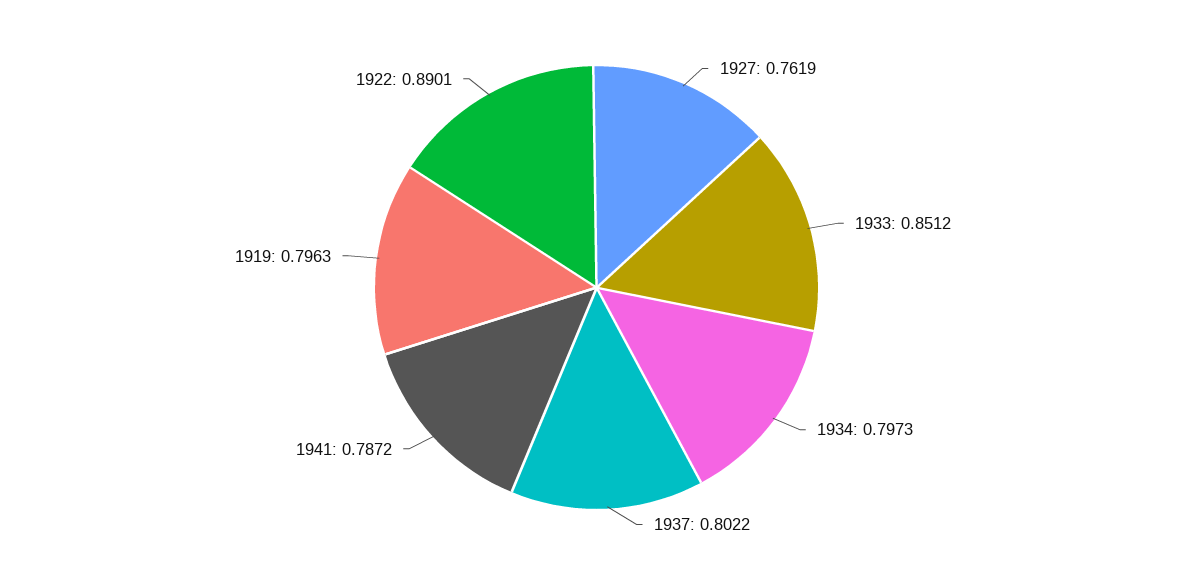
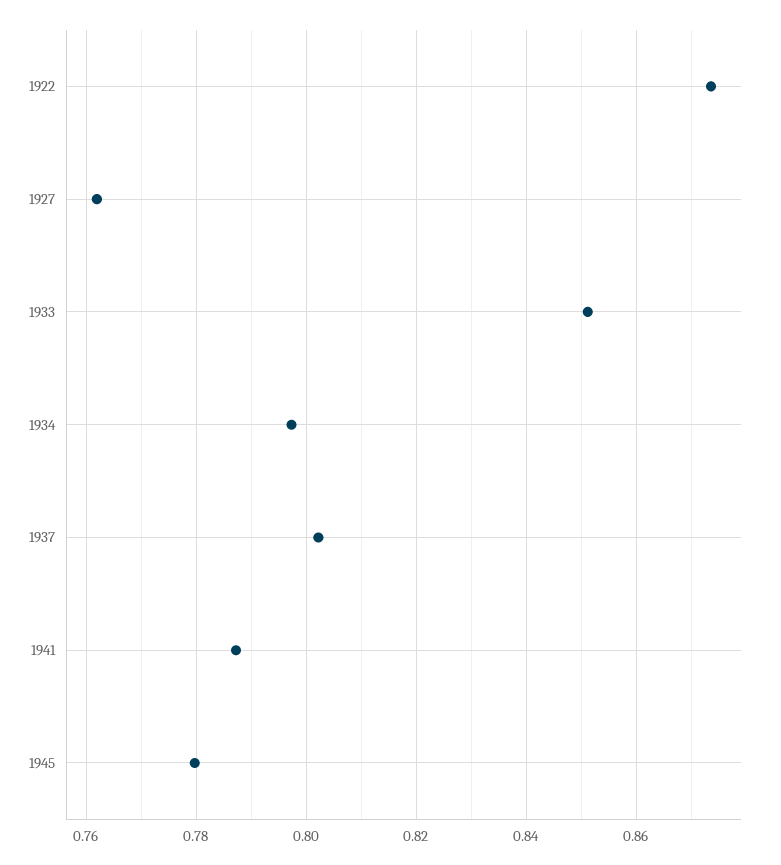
1919: 0.7963 -> none
1922: 0.8901 -> 0.874
1945: none -> 0.78

